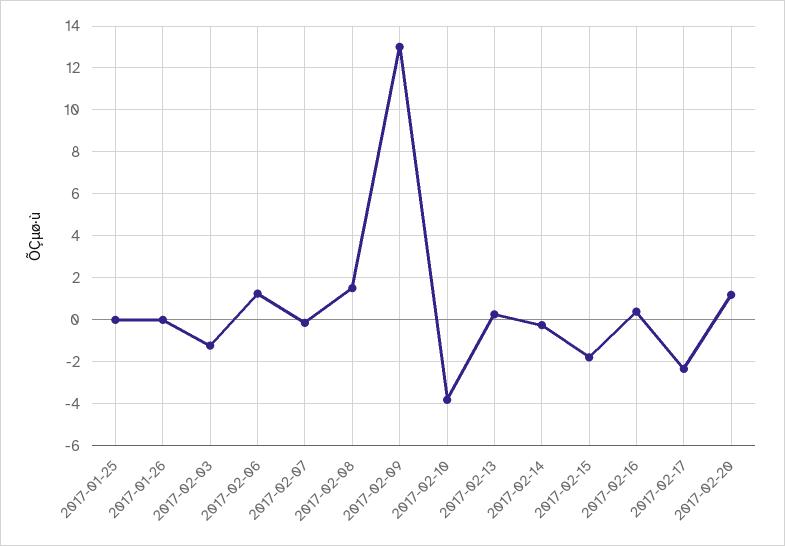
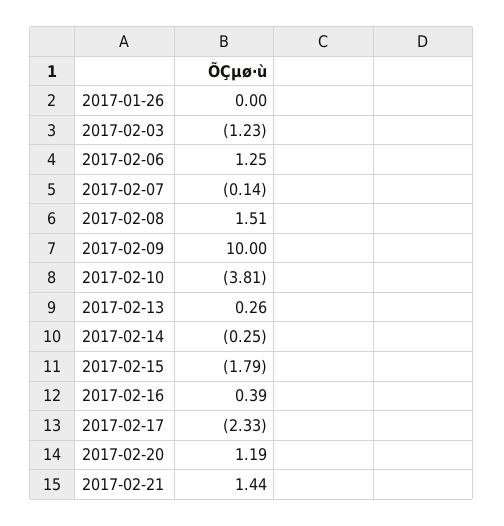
2017-01-25: 0 -> none
2017-02-09: 13 -> 10
2017-02-21: none -> 1.44

